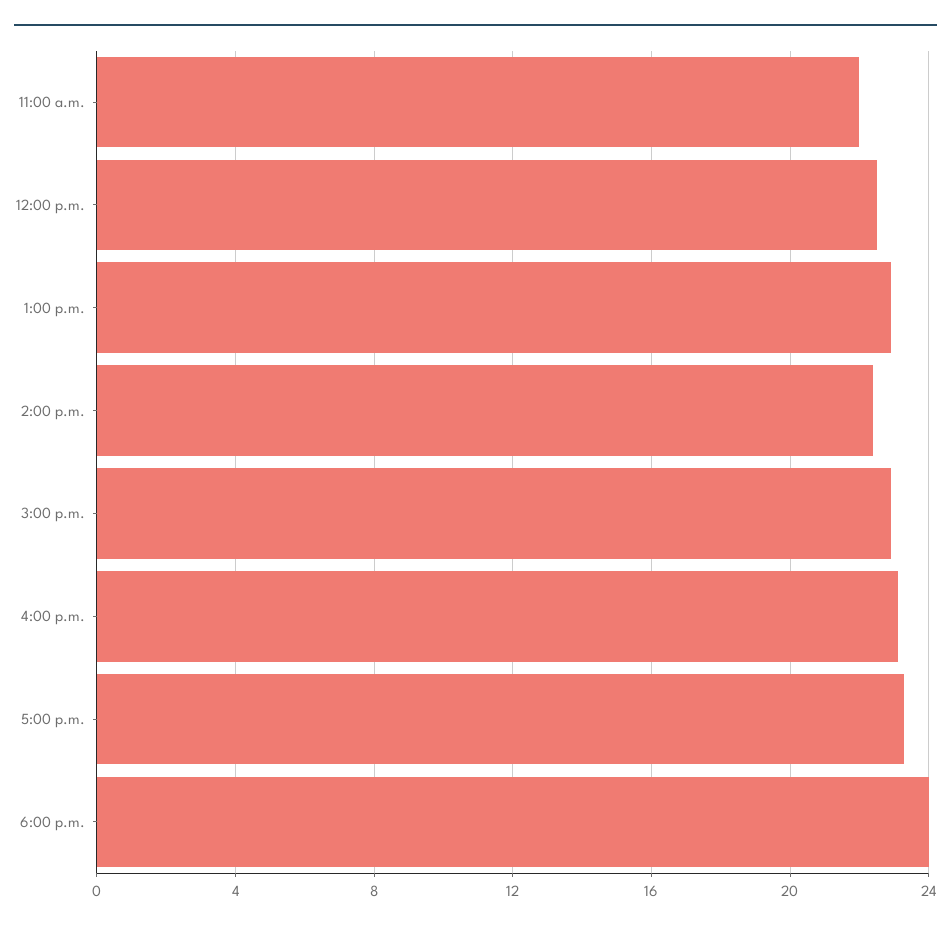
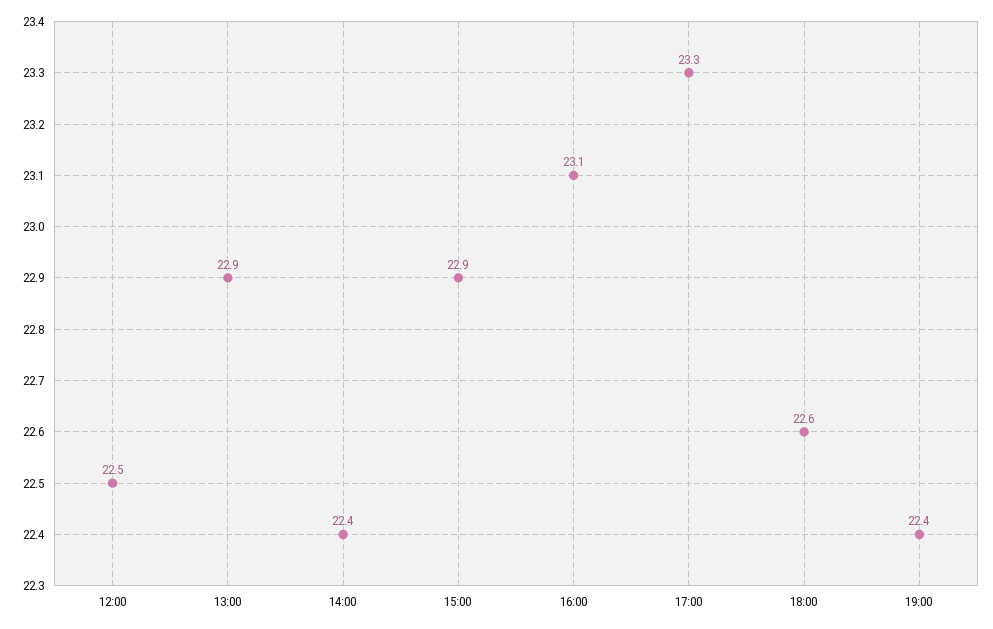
11:00 a.m.: 22 -> none
6:00 p.m.: 24 -> 22.6
19:00: none -> 22.4

